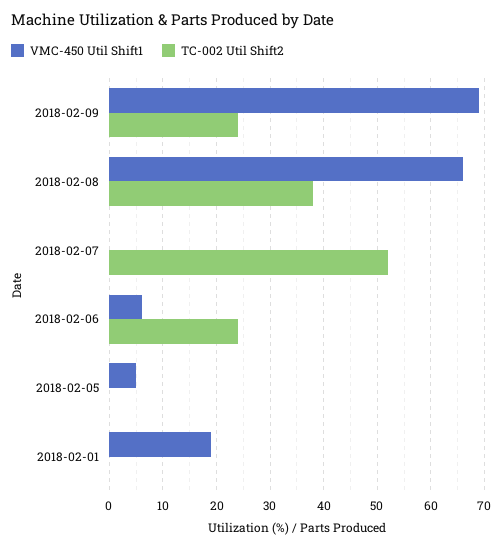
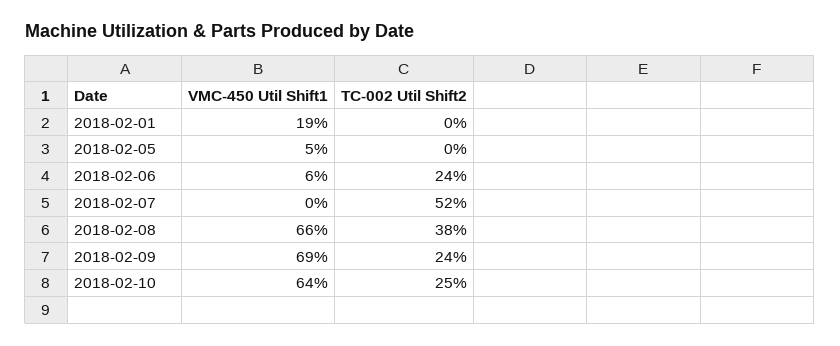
VMC-450 Util Shift1, 2018-02-10: none -> 64
TC-002 Util Shift2, 2018-02-10: none -> 25

